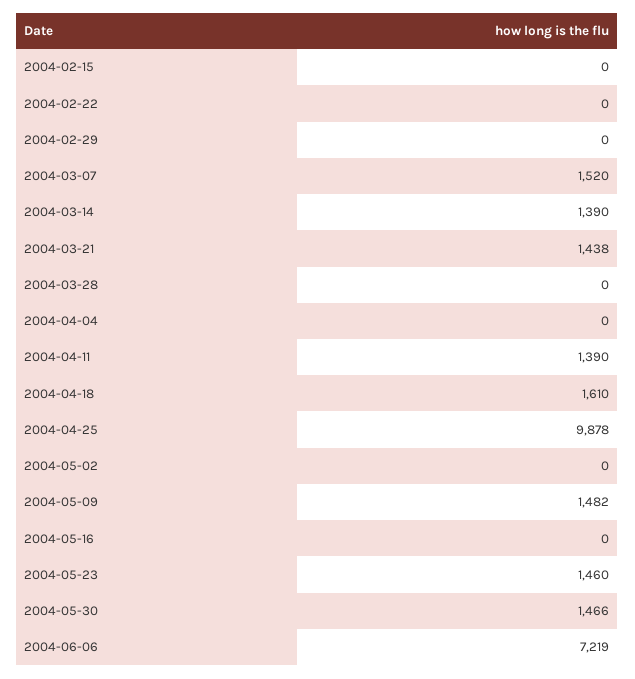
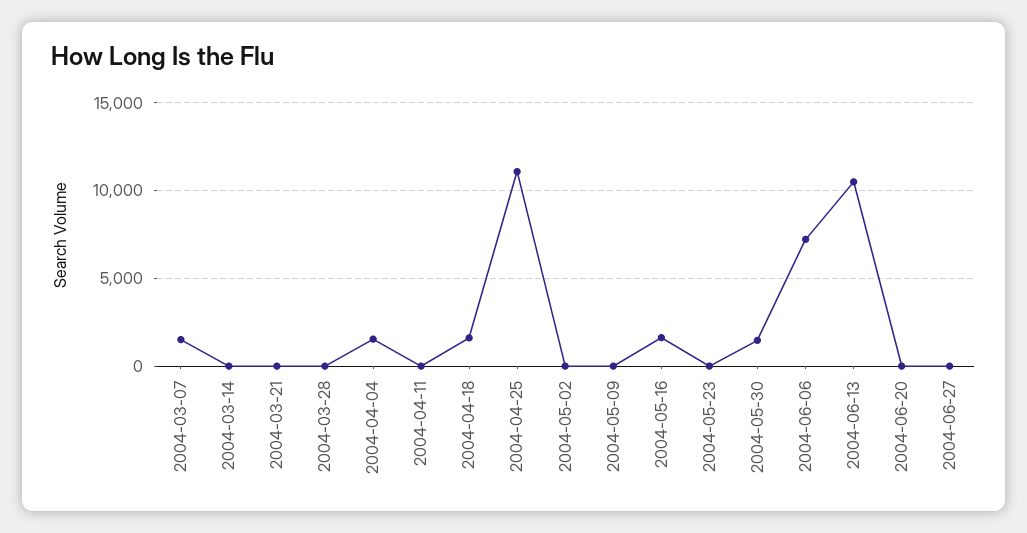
2004-02-15: 0 -> none
2004-02-22: 0 -> none
2004-02-29: 0 -> none
2004-03-14: 1390 -> 0
2004-03-21: 1438 -> 0
2004-04-04: 0 -> 1500
2004-04-11: 1390 -> 0
2004-04-25: 9878 -> 11000
2004-05-09: 1482 -> 0
2004-05-16: 0 -> 1500
2004-05-23: 1460 -> 0
2004-06-13: none -> 10500
2004-06-20: none -> 0
2004-06-27: none -> 0

